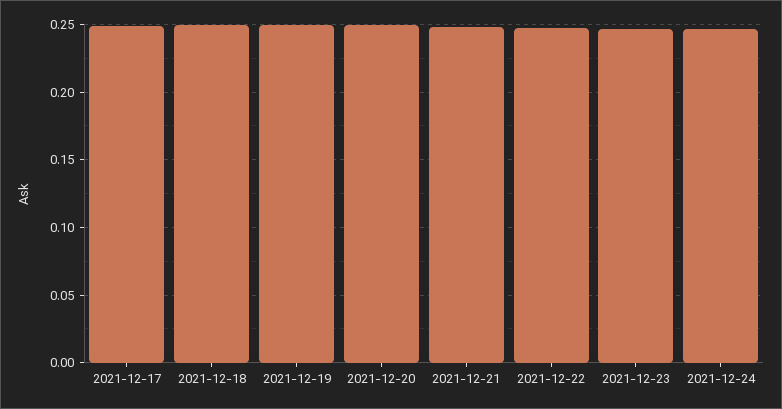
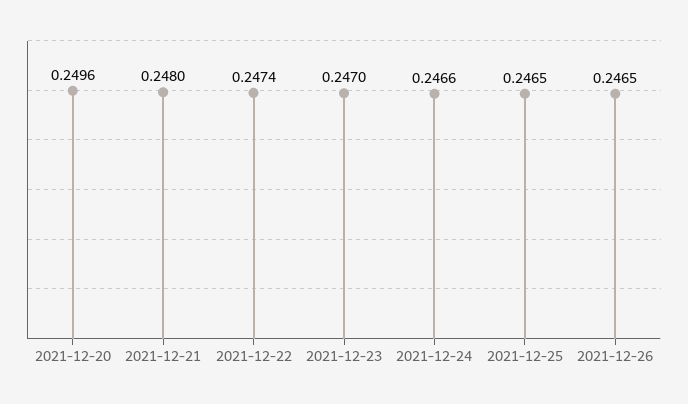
2021-12-17: 0.25 -> none
2021-12-18: 0.25 -> none
2021-12-19: 0.25 -> none
2021-12-25: none -> 0.2465
2021-12-26: none -> 0.2465

